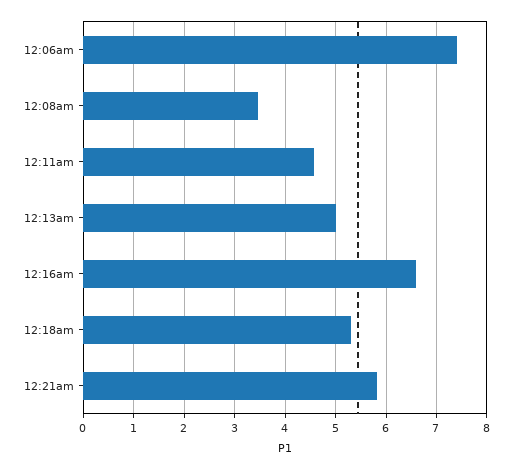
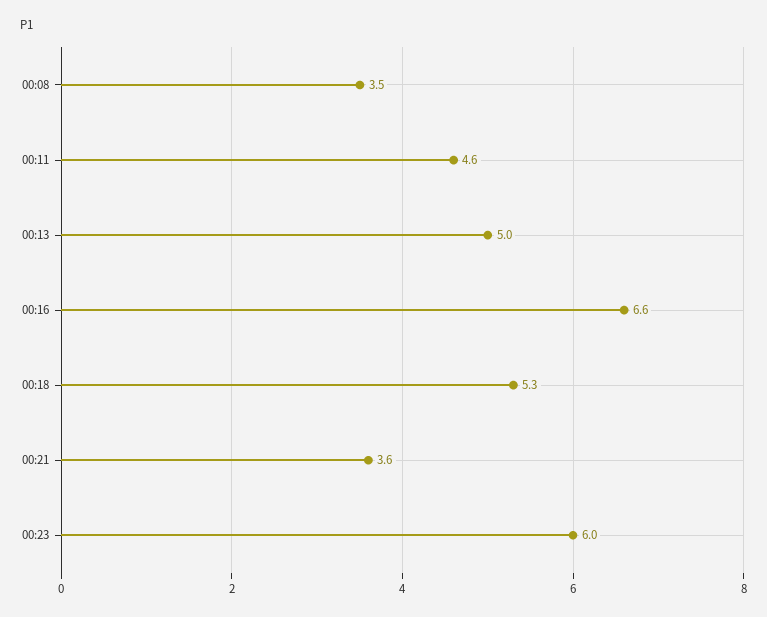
12:06am: 7.4 -> none
12:21am: 5.8 -> 3.6
00:23: none -> 6

